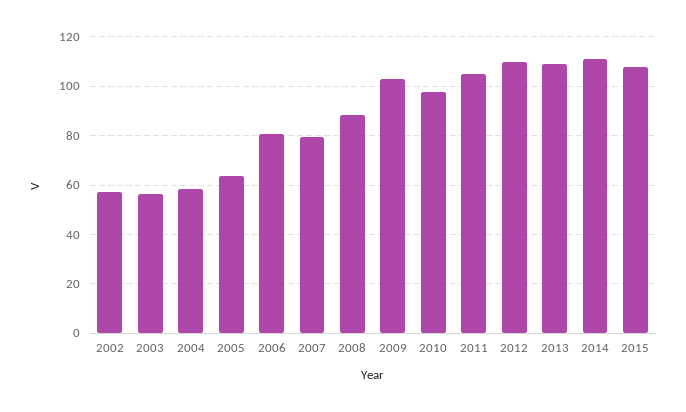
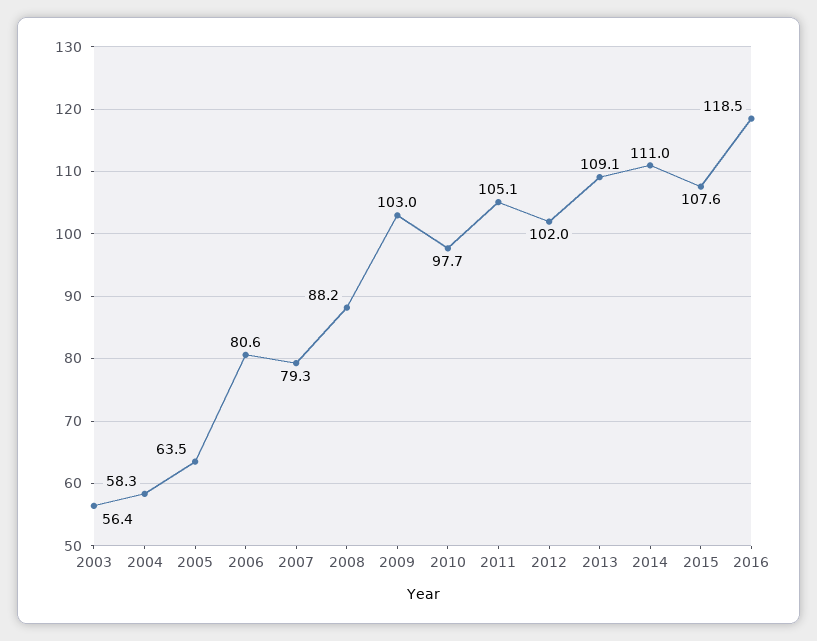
2002: 57.5 -> none
2012: 110 -> 102
2016: none -> 118.5

